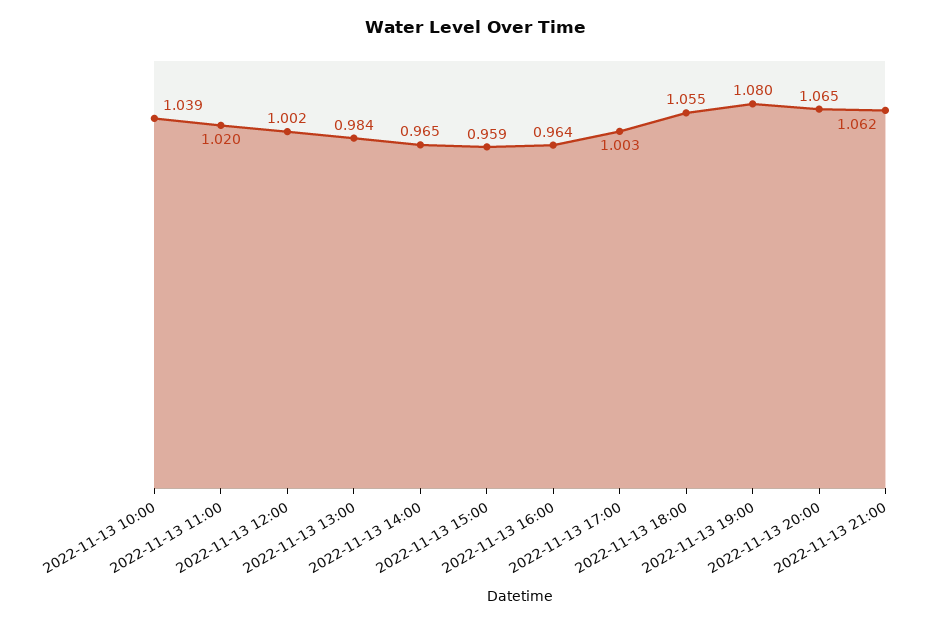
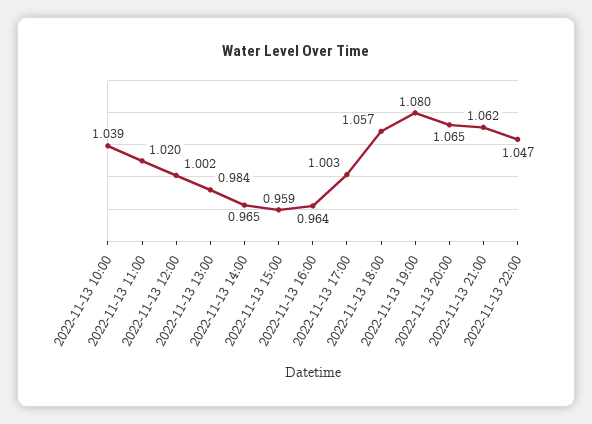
2022-11-13 18:00: 1.055 -> 1.057
2022-11-13 22:00: none -> 1.047

